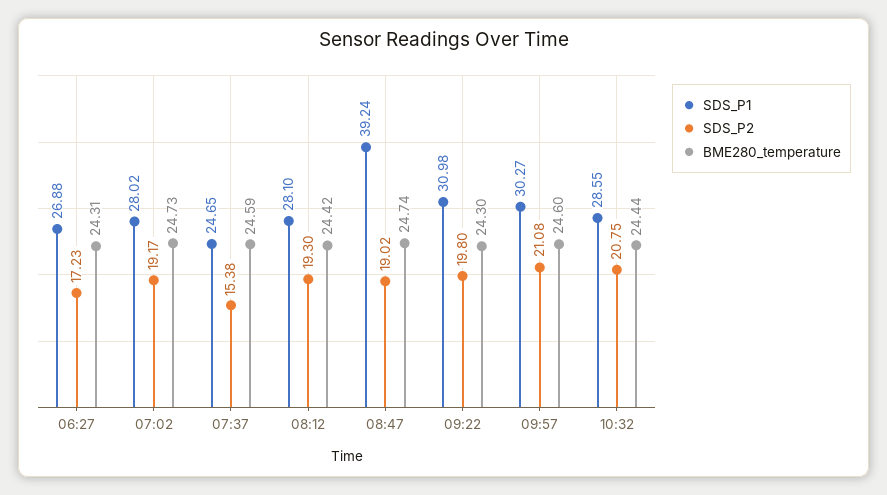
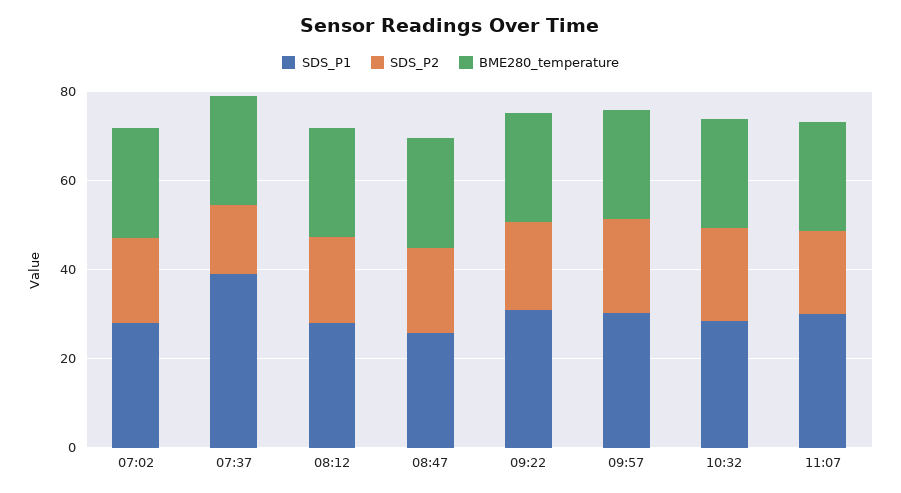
SDS_P1, 06:27: 26.88 -> none
SDS_P2, 06:27: 17.23 -> none
BME280_temperature, 06:27: 24.31 -> none
SDS_P1, 07:37: 24.65 -> 40
SDS_P1, 08:47: 39.24 -> 25
SDS_P1, 11:07: none -> 30
SDS_P2, 11:07: none -> 20
BME280_temperature, 11:07: none -> 25

